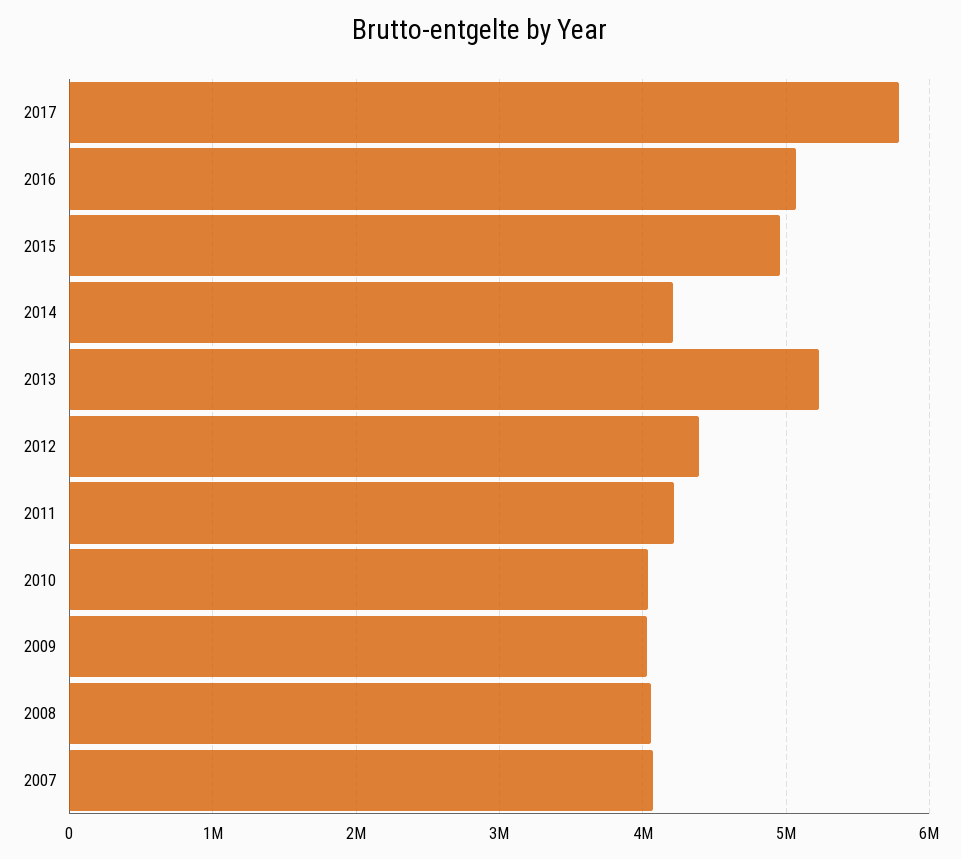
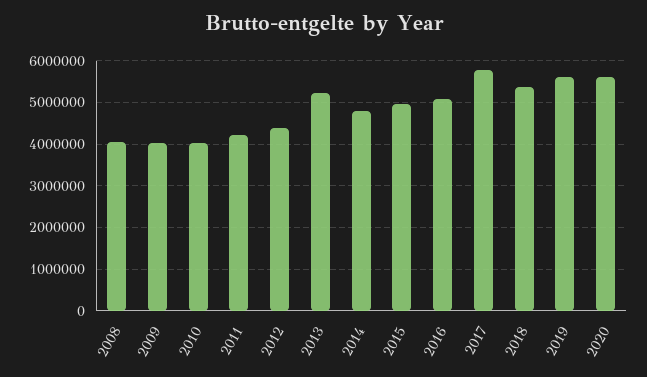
2014: 4200000 -> 4800000
2007: 4100000 -> none
2018: none -> 5400000
2019: none -> 5600000
2020: none -> 5600000

